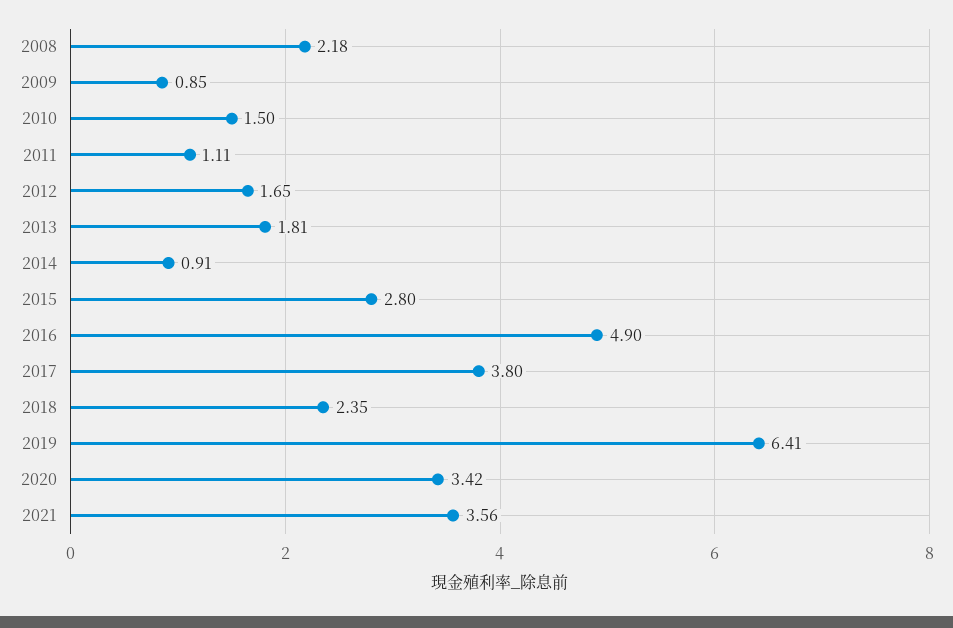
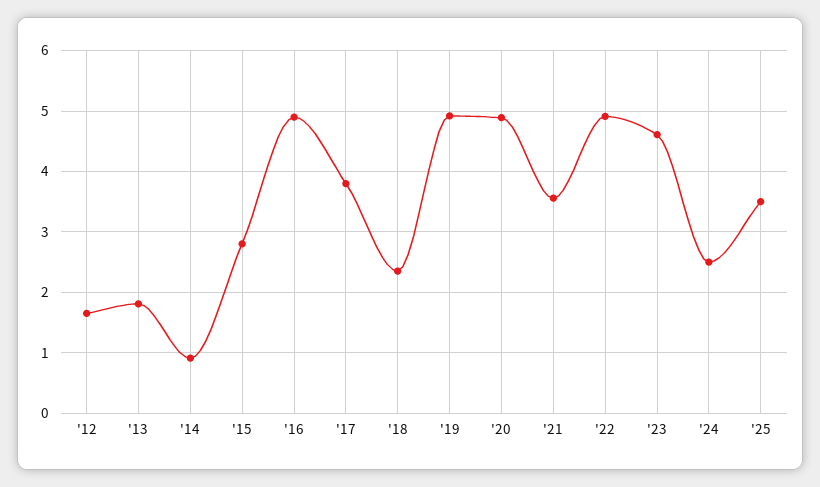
2008: 2.18 -> none
2009: 0.85 -> none
2010: 1.5 -> none
2011: 1.11 -> none
2019: 6.41 -> 4.9
2020: 3.42 -> 4.9
'22: none -> 4.9
'23: none -> 4.6
'24: none -> 2.5
'25: none -> 3.5

